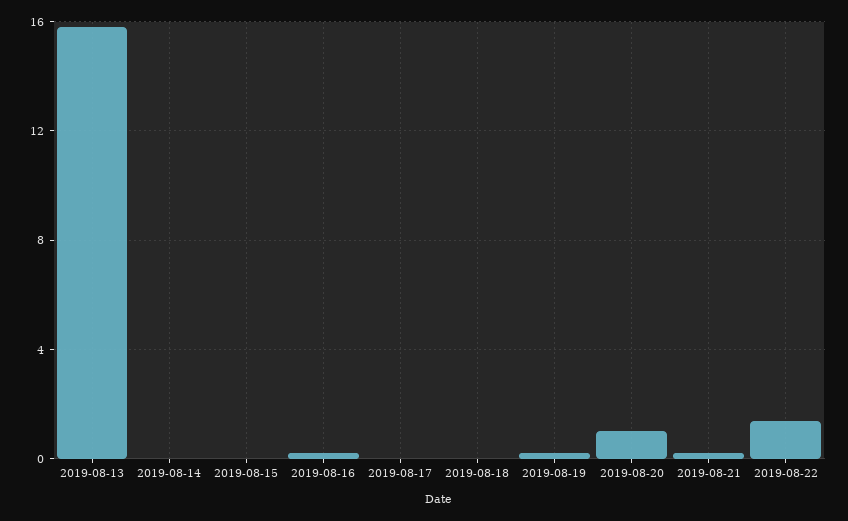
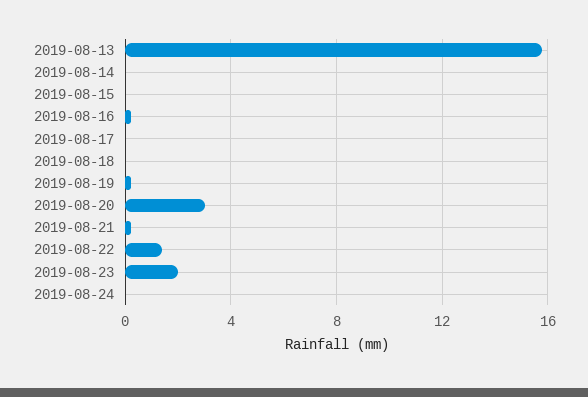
2019-08-20: 1 -> 3
2019-08-23: none -> 2
2019-08-24: none -> 0

